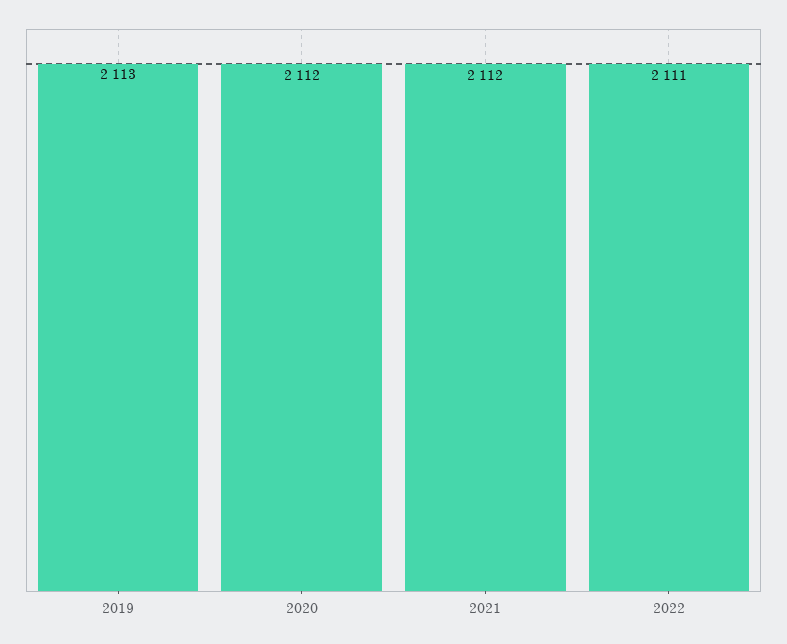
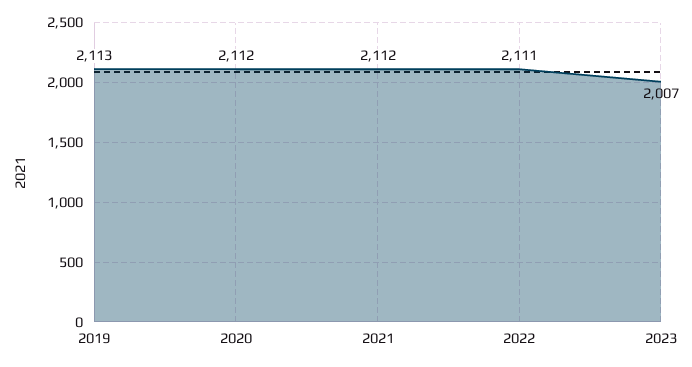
2023: none -> 2007

